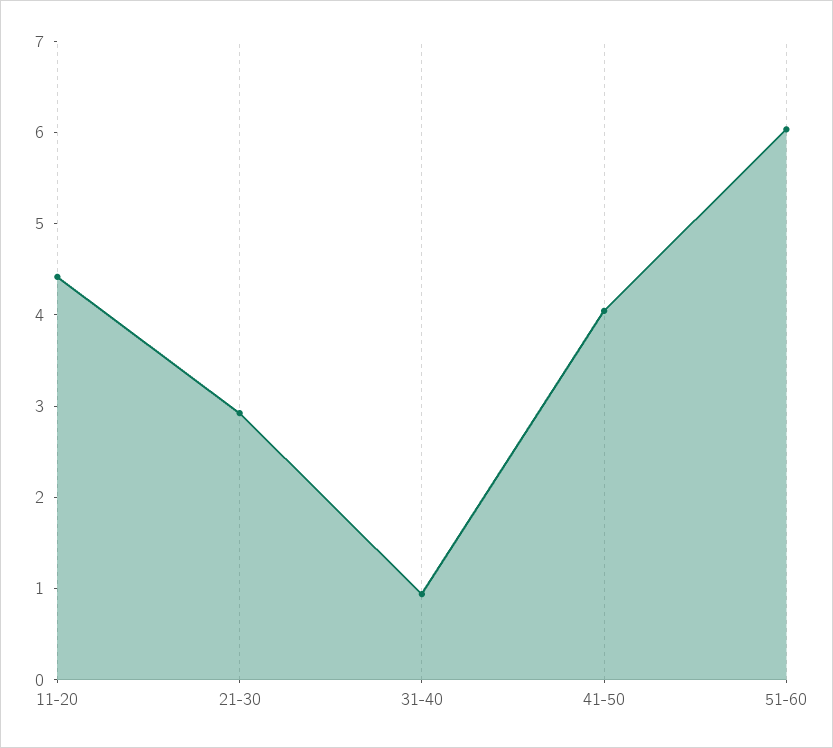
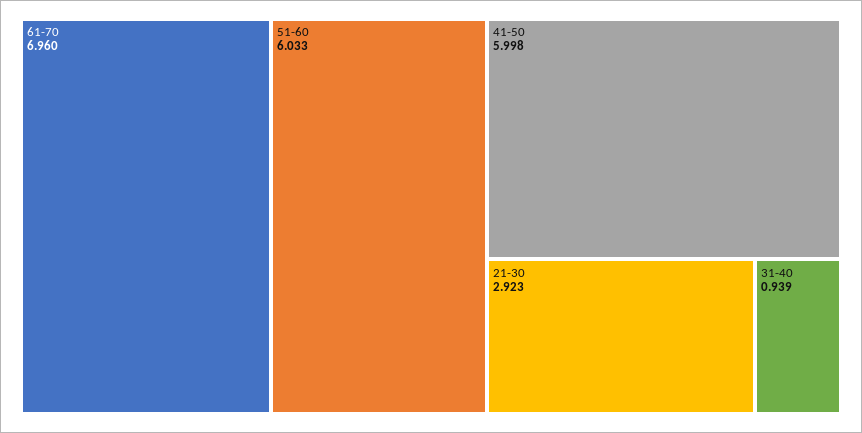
11-20: 4.4 -> none
41-50: 4 -> 5.998
61-70: none -> 6.96

